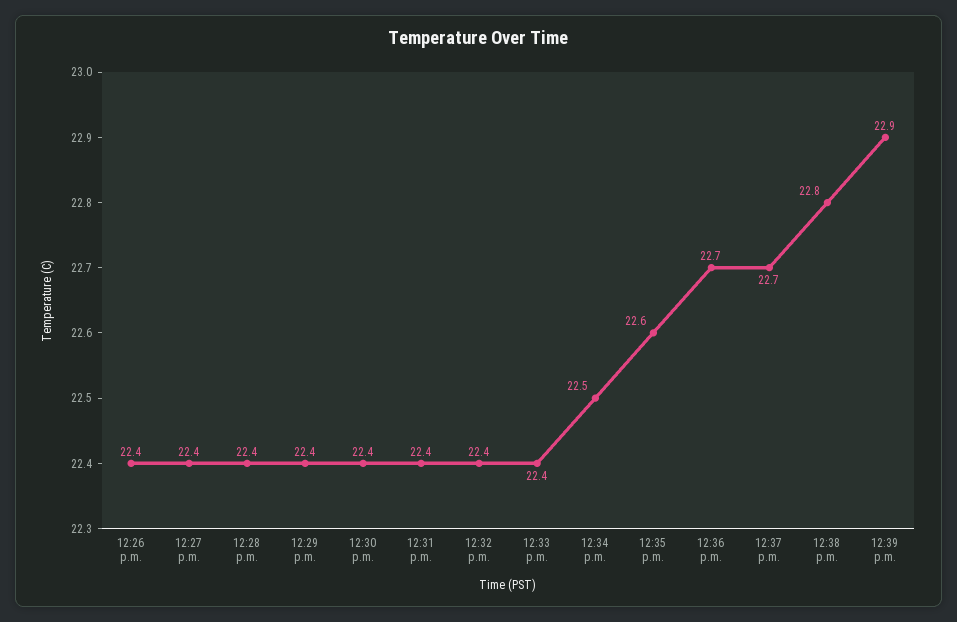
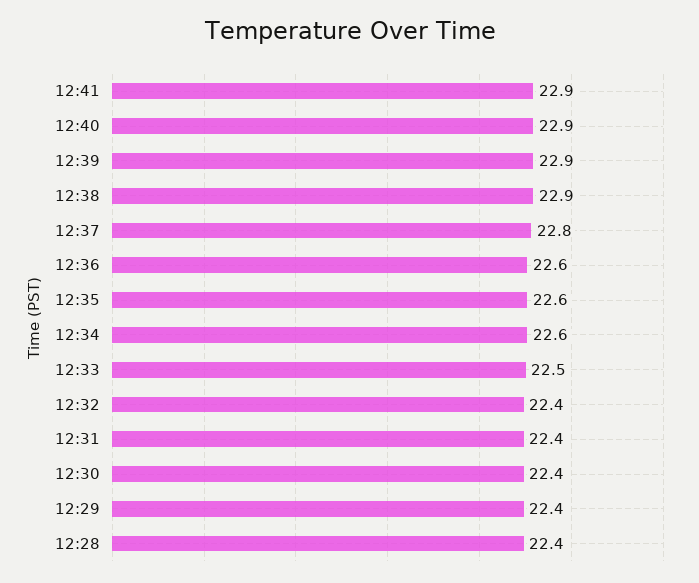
12:26 p.m.: 22.4 -> none
12:27 p.m.: 22.4 -> none
12:33 p.m.: 22.4 -> 22.5
12:34 p.m.: 22.5 -> 22.6
12:36 p.m.: 22.7 -> 22.6
12:37 p.m.: 22.7 -> 22.8
12:38 p.m.: 22.8 -> 22.9
12:41: none -> 22.9
12:40: none -> 22.9

